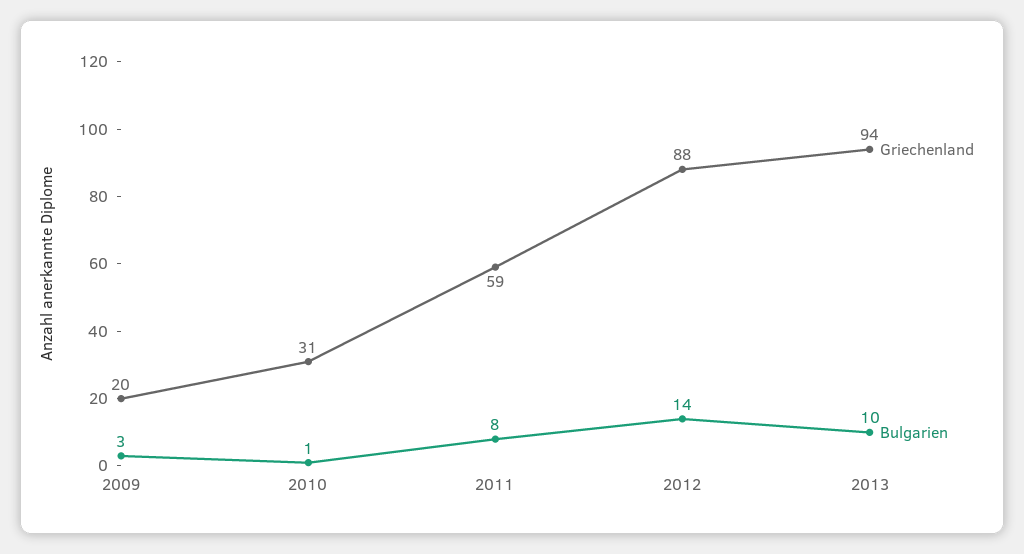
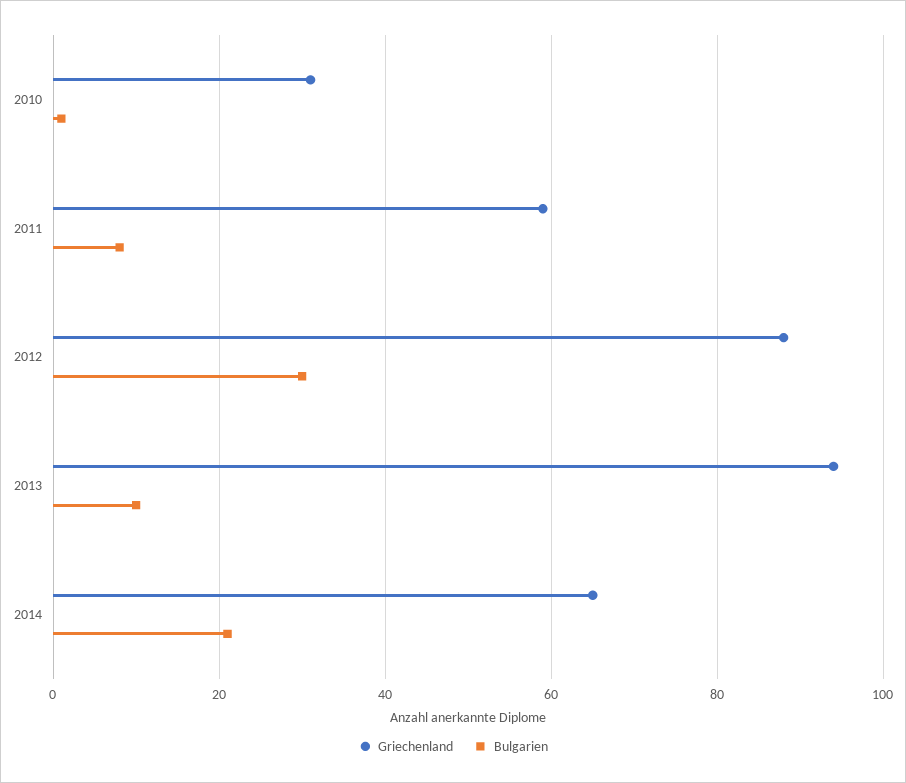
Griechenland, 2009: 20 -> none
Bulgarien, 2009: 3 -> none
Bulgarien, 2012: 14 -> 30
Griechenland, 2014: none -> 65
Bulgarien, 2014: none -> 20

